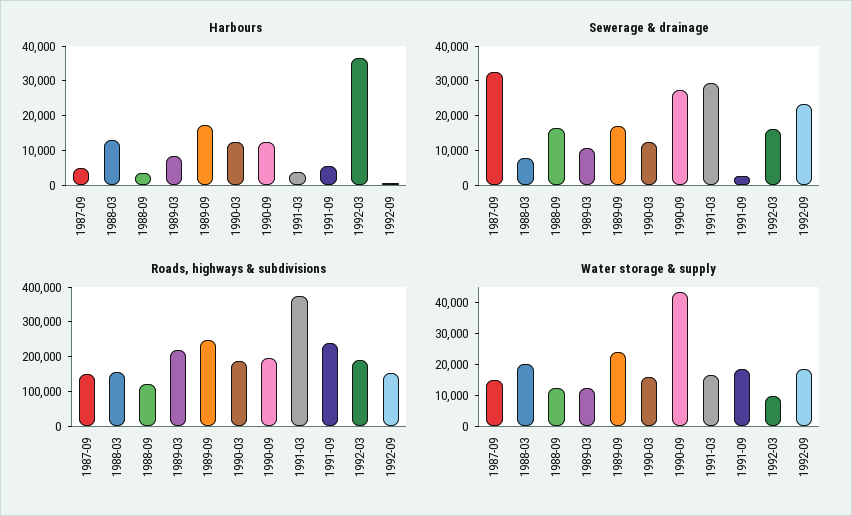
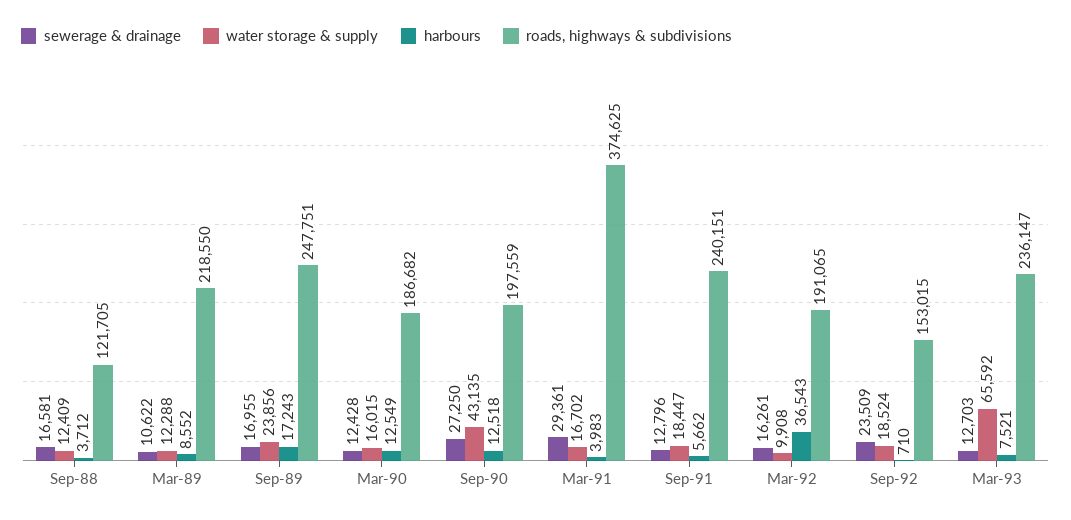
Harbours, 1987-09: 5000 -> none
Harbours, 1988-03: 12500 -> none
Sewerage & drainage, 1987-09: 32500 -> none
Sewerage & drainage, 1988-03: 7500 -> none
Sewerage & drainage, 1991-09: 2500 -> 12796
Roads, highways & subdivisions, 1987-09: 150000 -> none
Roads, highways & subdivisions, 1988-03: 150000 -> none
Water storage & supply, 1987-09: 15000 -> none
Water storage & supply, 1988-03: 20000 -> none
Sewerage & drainage, Mar-93: none -> 12703
Water storage & supply, Mar-93: none -> 65592
Harbours, Mar-93: none -> 7521
Roads, highways & subdivisions, Mar-93: none -> 236147

